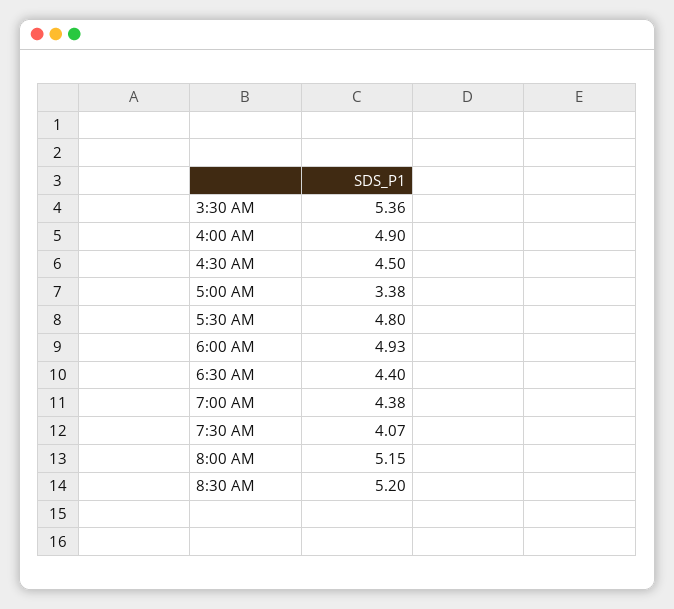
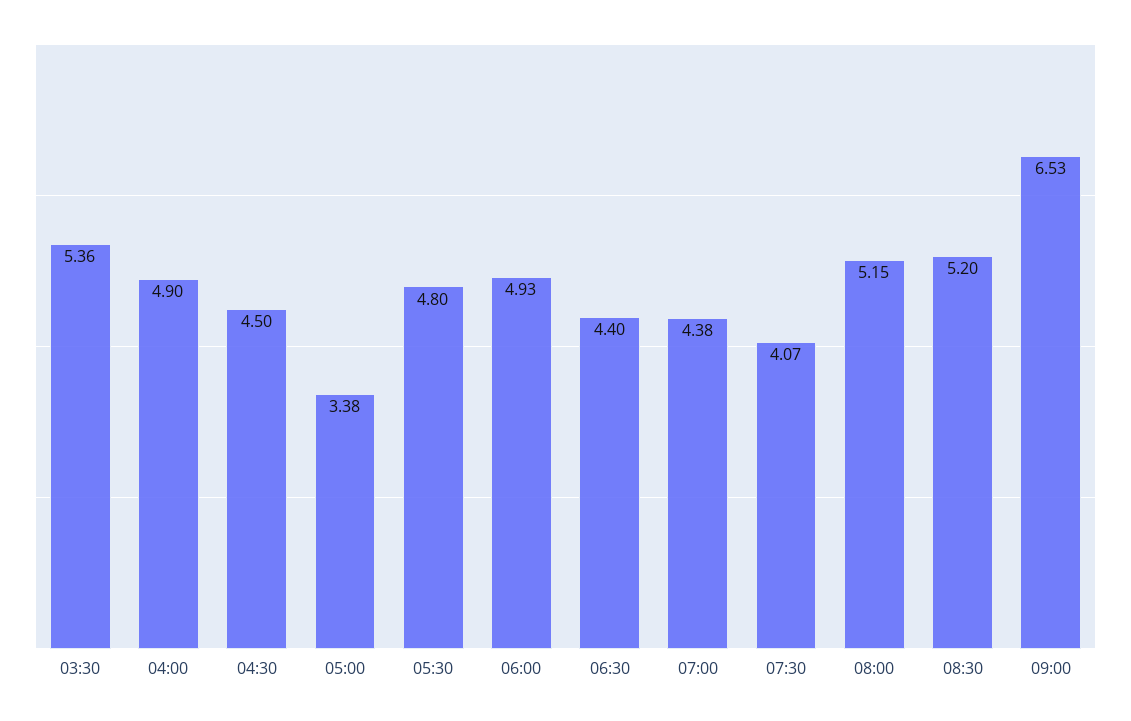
09:00: none -> 6.53

